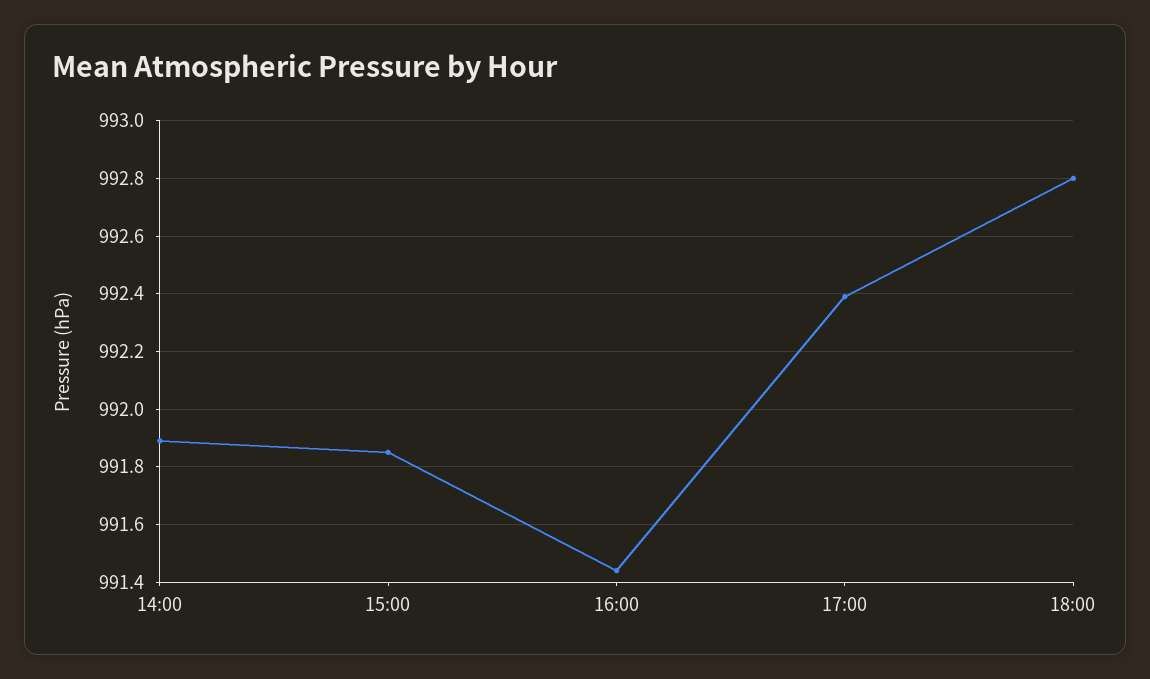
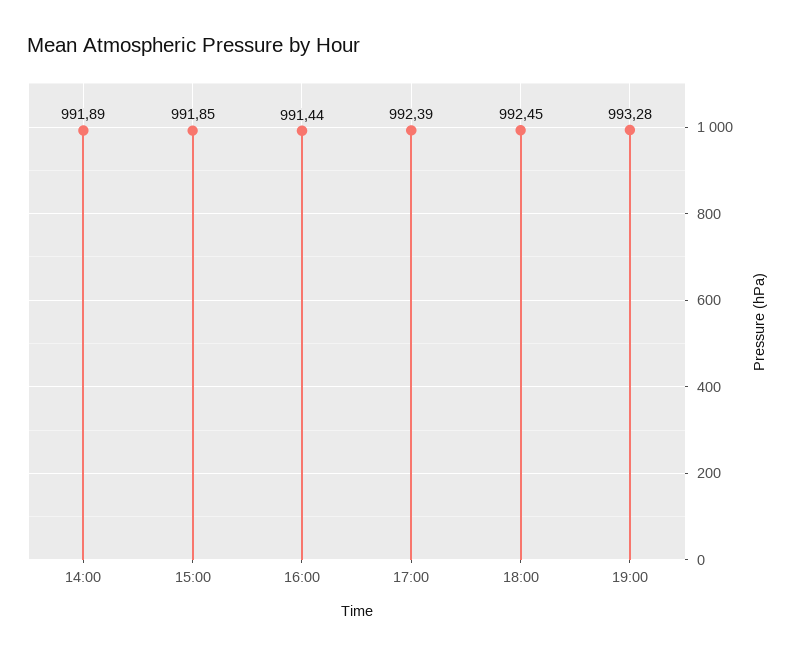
18:00: 992.8 -> 992.45
19:00: none -> 993.28

